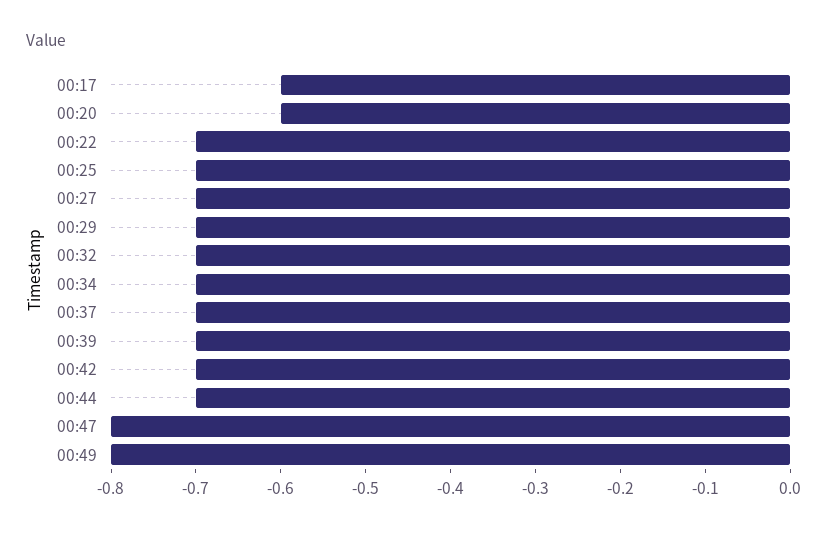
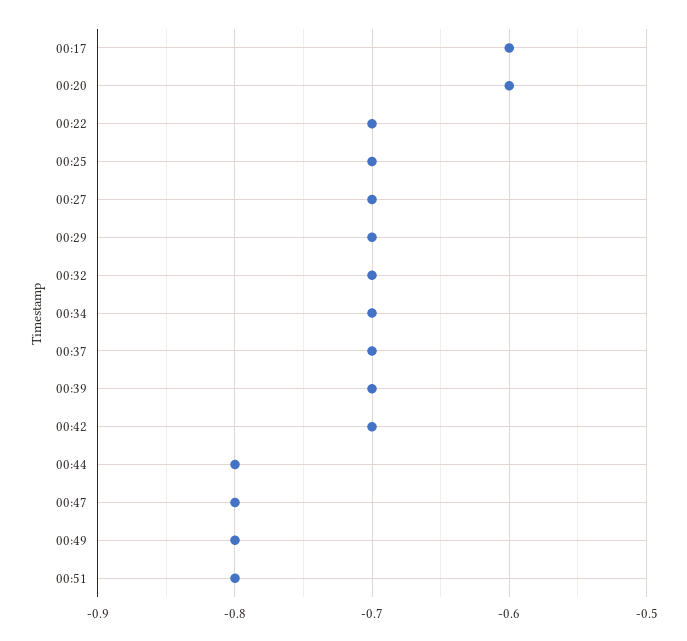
00:44: -0.7 -> -0.8
00:51: none -> -0.8

